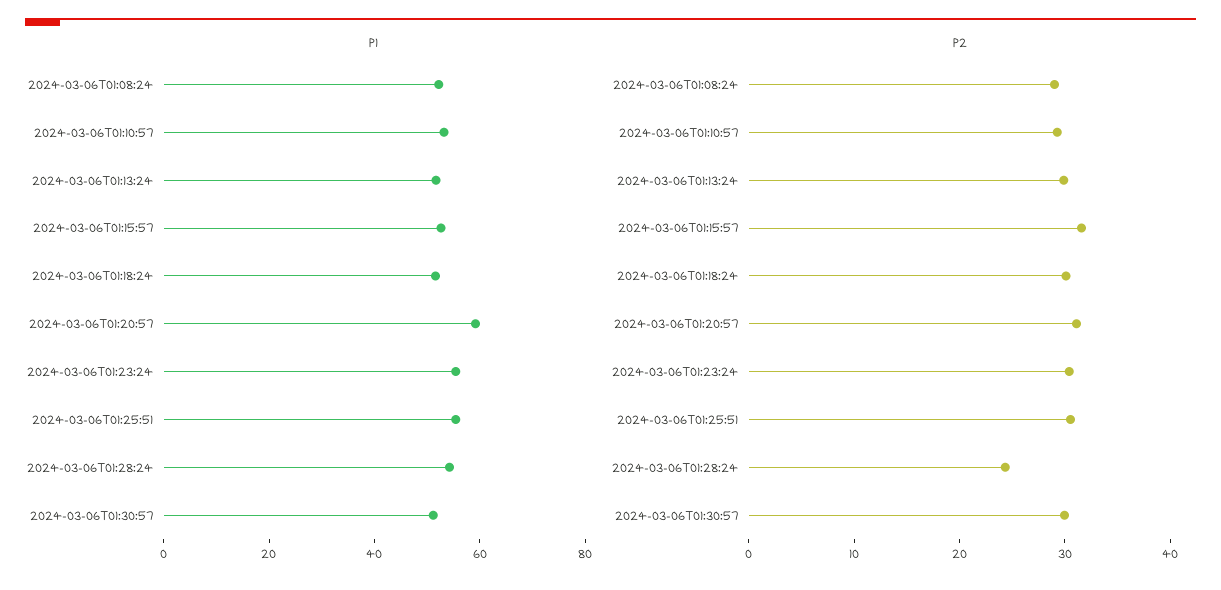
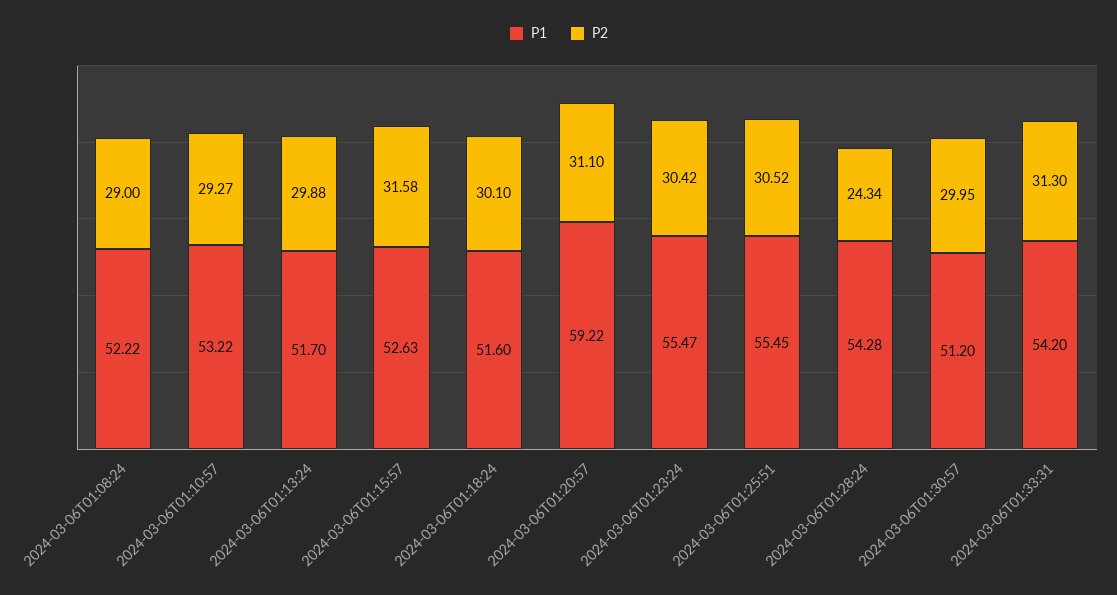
P1, 2024-03-06T01:33:31: none -> 54.2
P2, 2024-03-06T01:33:31: none -> 31.3

